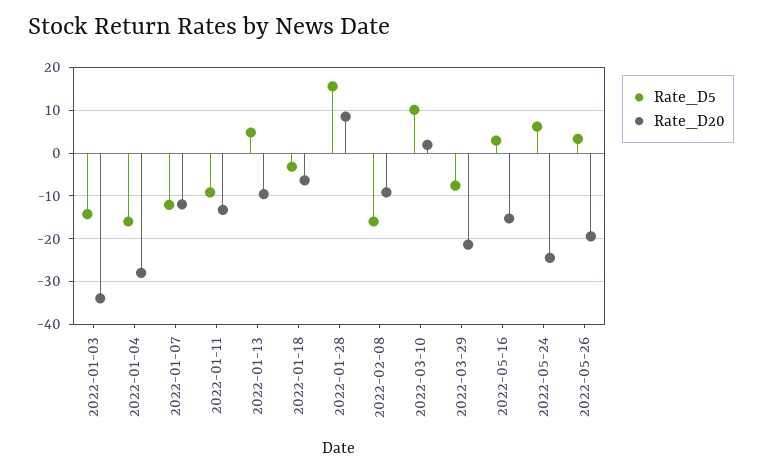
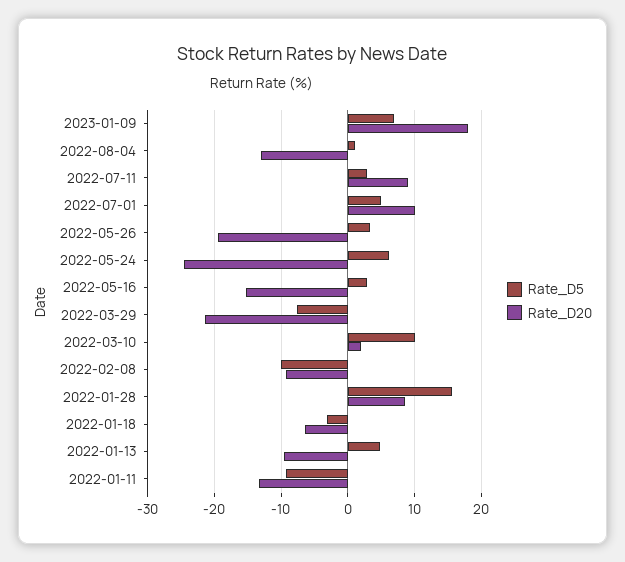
Rate_D5, 2022-01-03: -14 -> none
Rate_D20, 2022-01-03: -34 -> none
Rate_D5, 2022-01-04: -16 -> none
Rate_D20, 2022-01-04: -28 -> none
Rate_D5, 2022-01-07: -12 -> none
Rate_D20, 2022-01-07: -12 -> none
Rate_D5, 2022-02-08: -16 -> -10
Rate_D5, 2023-01-09: none -> 7
Rate_D20, 2023-01-09: none -> 18
Rate_D5, 2022-08-04: none -> 1
Rate_D20, 2022-08-04: none -> -13
Rate_D5, 2022-07-11: none -> 3
Rate_D20, 2022-07-11: none -> 9
Rate_D5, 2022-07-01: none -> 5
Rate_D20, 2022-07-01: none -> 10

